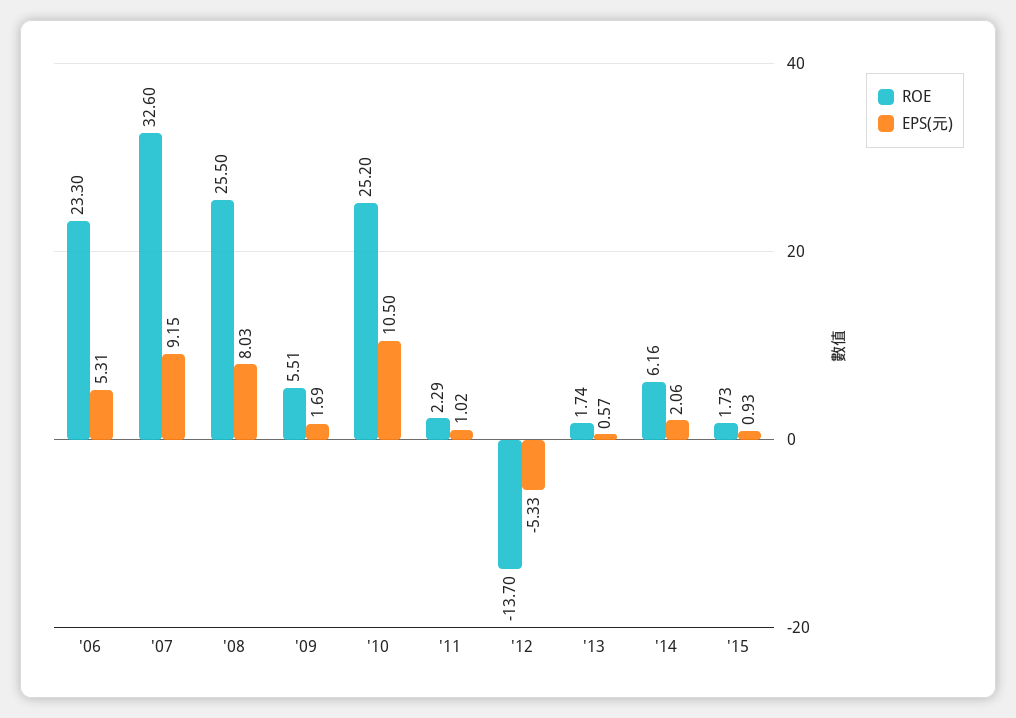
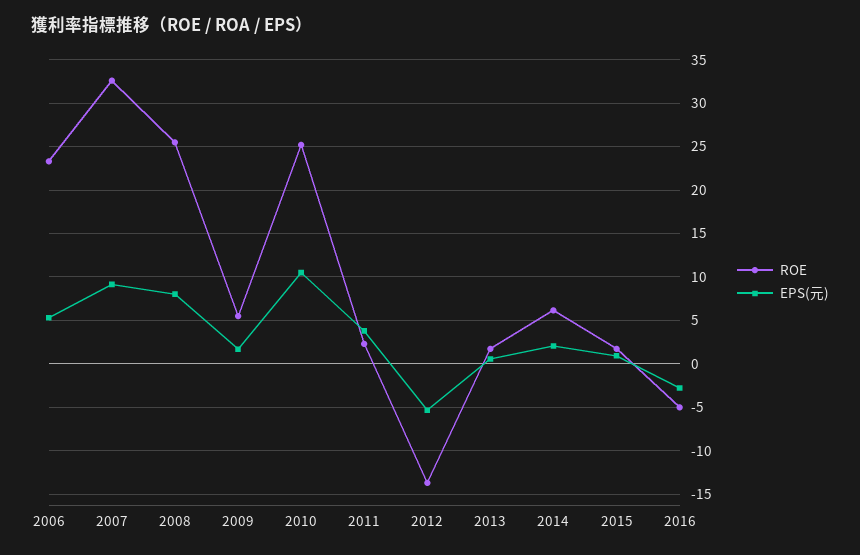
EPS(元), '11: 1.02 -> 4
ROE, 2016: none -> -5
EPS(元), 2016: none -> -3

